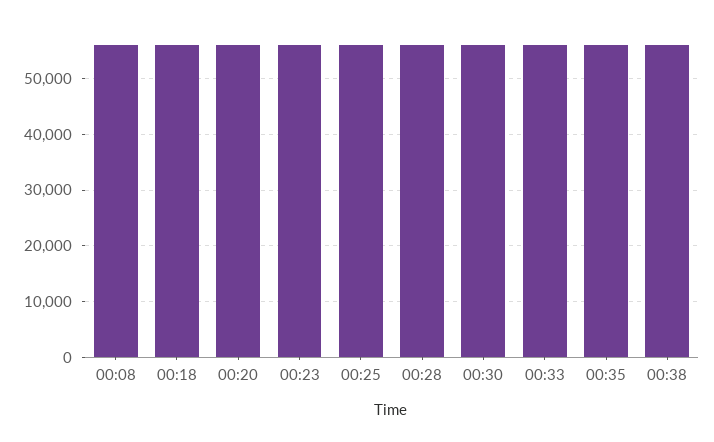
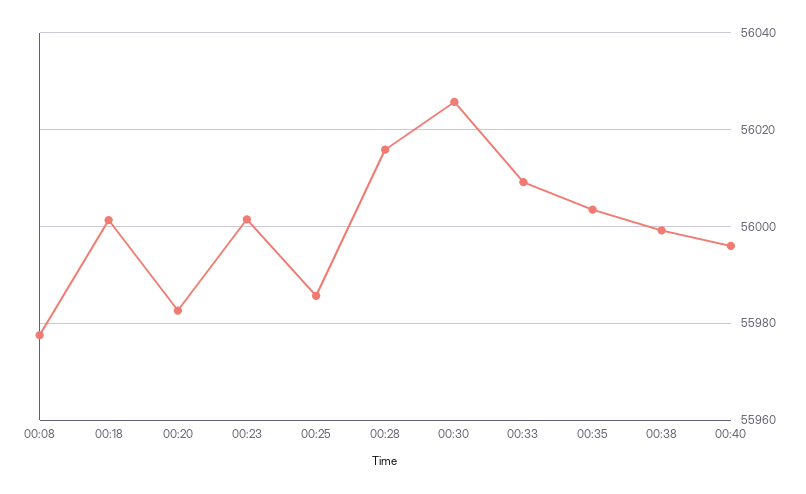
00:40: none -> 55996

